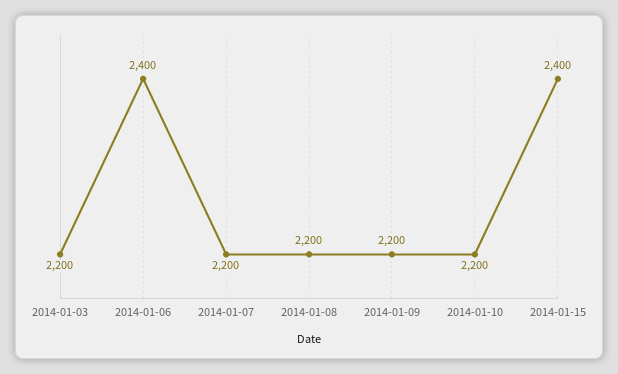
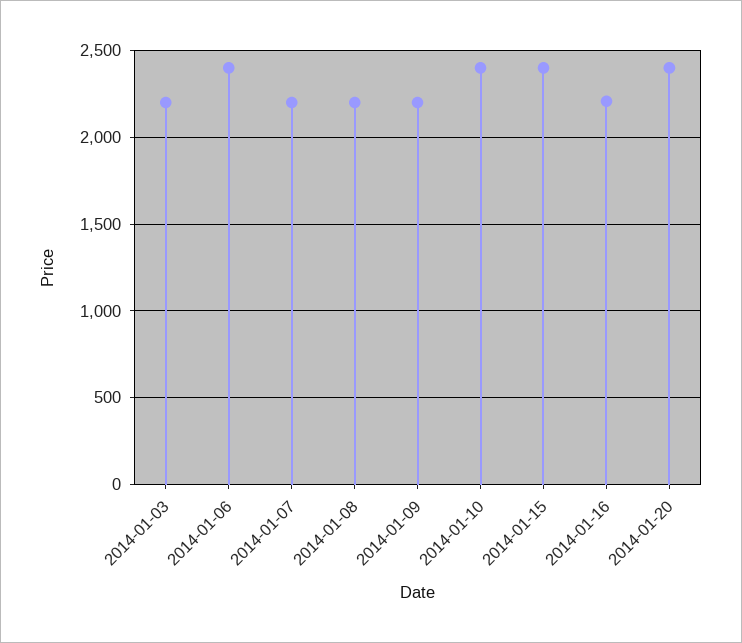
2014-01-10: 2200 -> 2400
2014-01-16: none -> 2200
2014-01-20: none -> 2400

